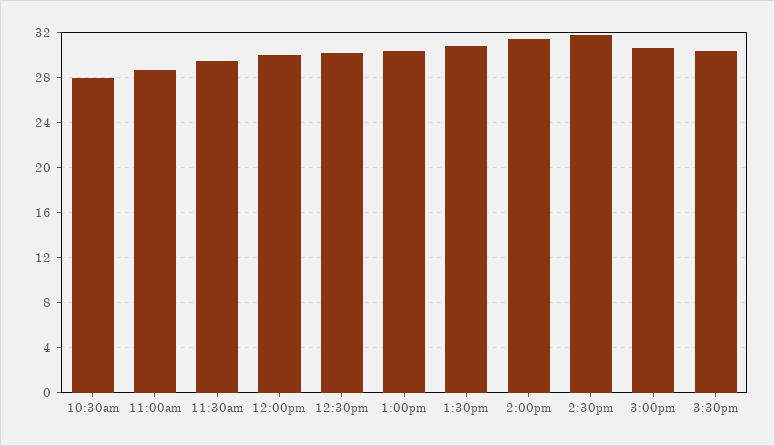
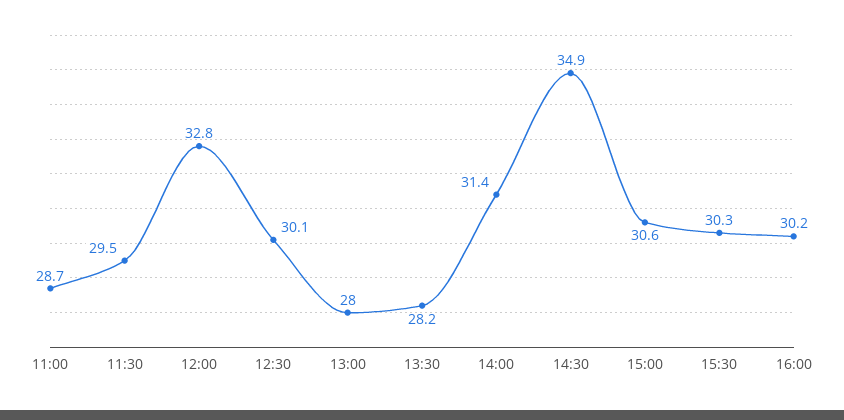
10:30am: 28 -> none
12:00pm: 30 -> 32.8
1:00pm: 30 -> 28
1:30pm: 31 -> 28.2
2:30pm: 32 -> 34.9
16:00: none -> 30.2

